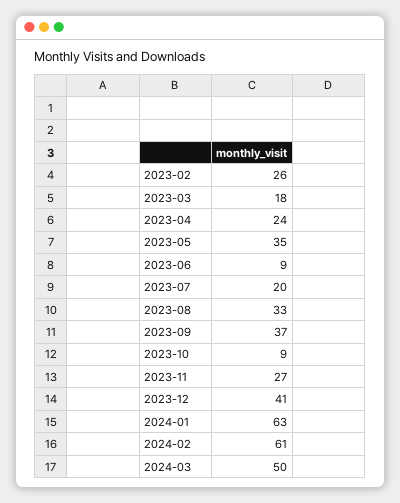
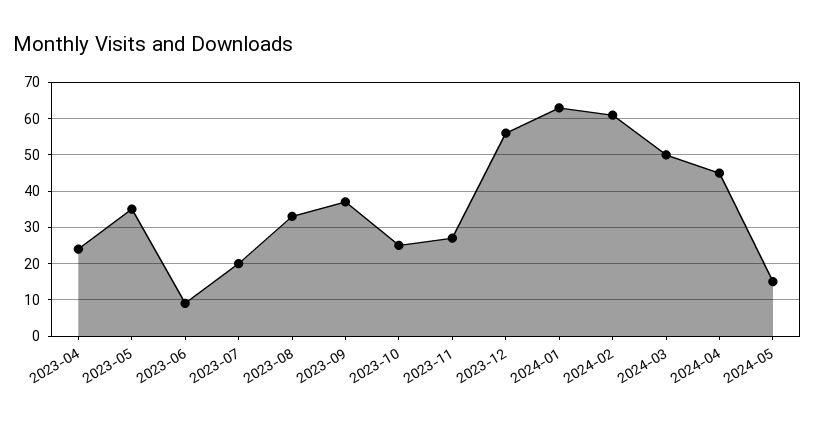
2023-02: 26 -> none
2023-03: 18 -> none
2023-10: 9 -> 25
2023-12: 41 -> 55
2024-04: none -> 45
2024-05: none -> 15

